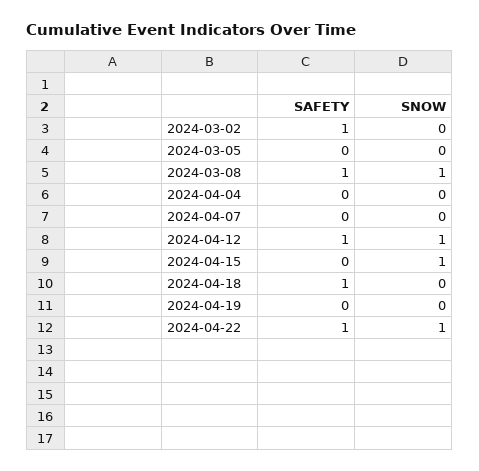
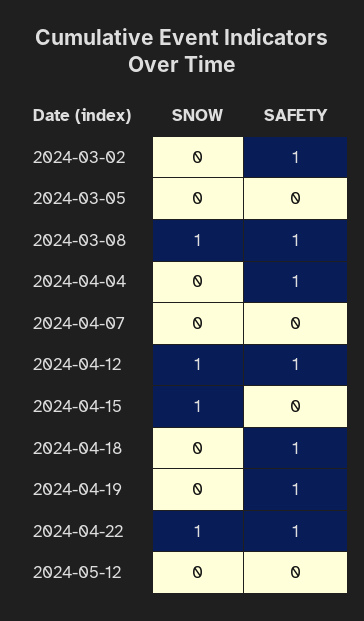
SAFETY, 2024-04-04: 0 -> 1
SAFETY, 2024-04-19: 0 -> 1
SNOW, 2024-05-12: none -> 0
SAFETY, 2024-05-12: none -> 0

